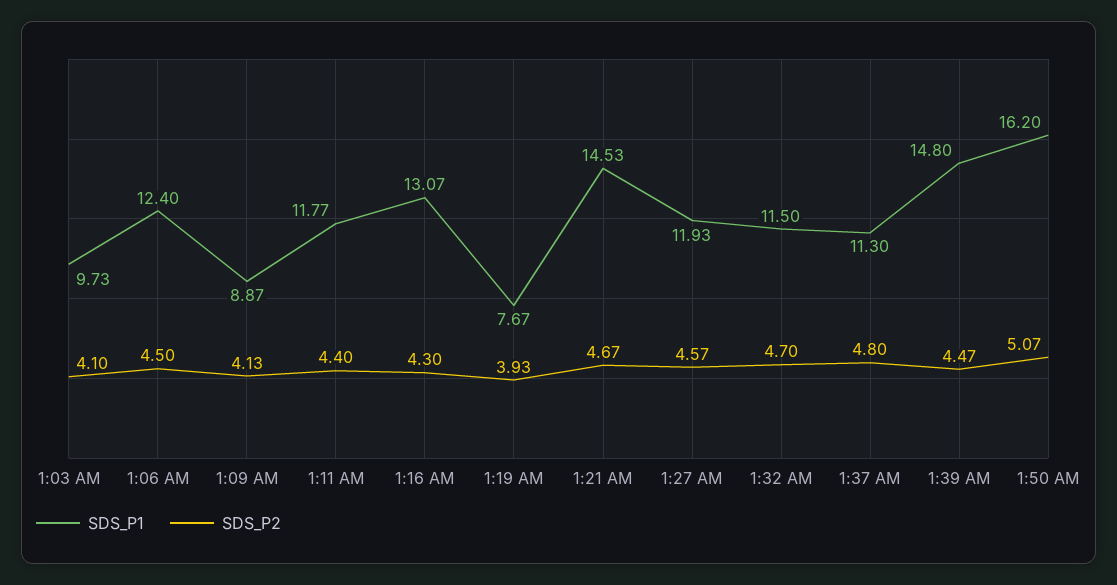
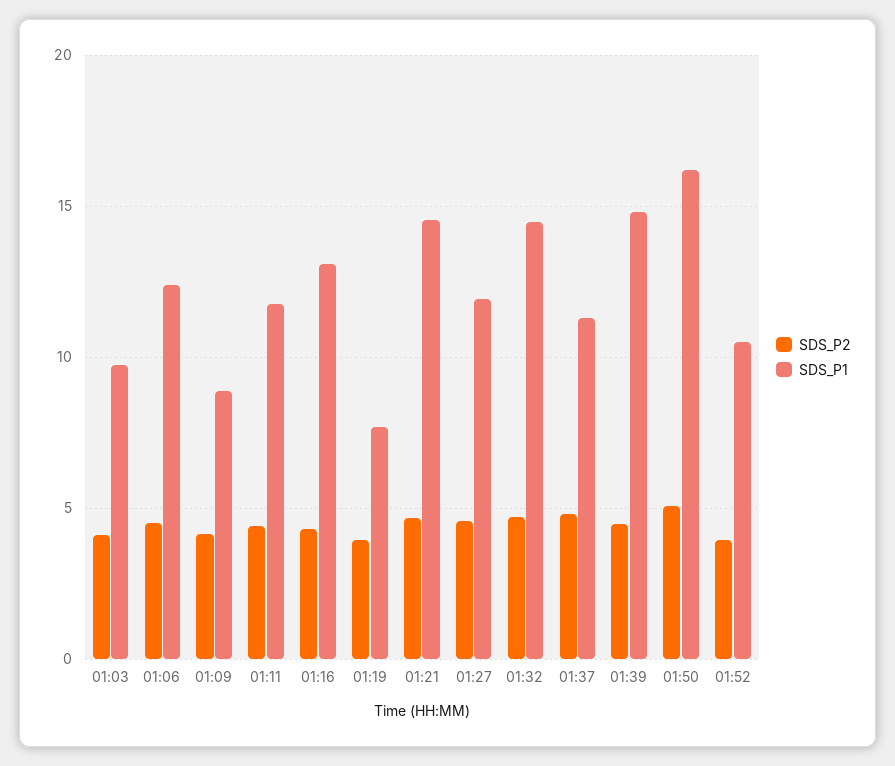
SDS_P1, 1:32 AM: 11.5 -> 14.5
SDS_P2, 01:52: none -> 4
SDS_P1, 01:52: none -> 10.5

